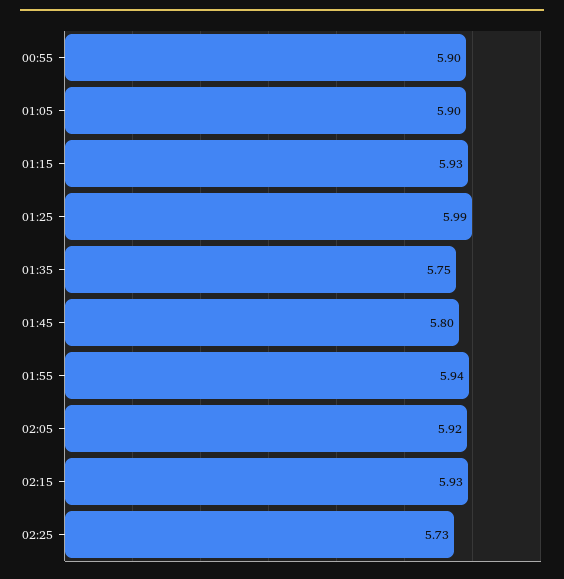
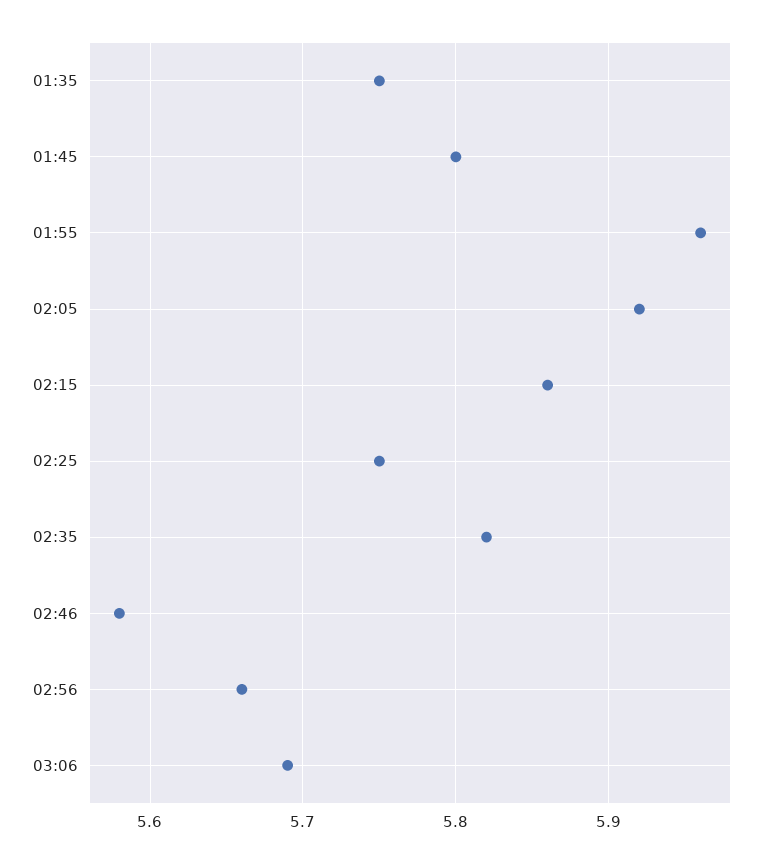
00:55: 5.9 -> none
01:05: 5.9 -> none
01:15: 5.93 -> none
01:25: 5.99 -> none
01:55: 5.94 -> 5.96
02:15: 5.93 -> 5.86
02:25: 5.73 -> 5.75
02:35: none -> 5.82
02:46: none -> 5.58
02:56: none -> 5.66
03:06: none -> 5.69

